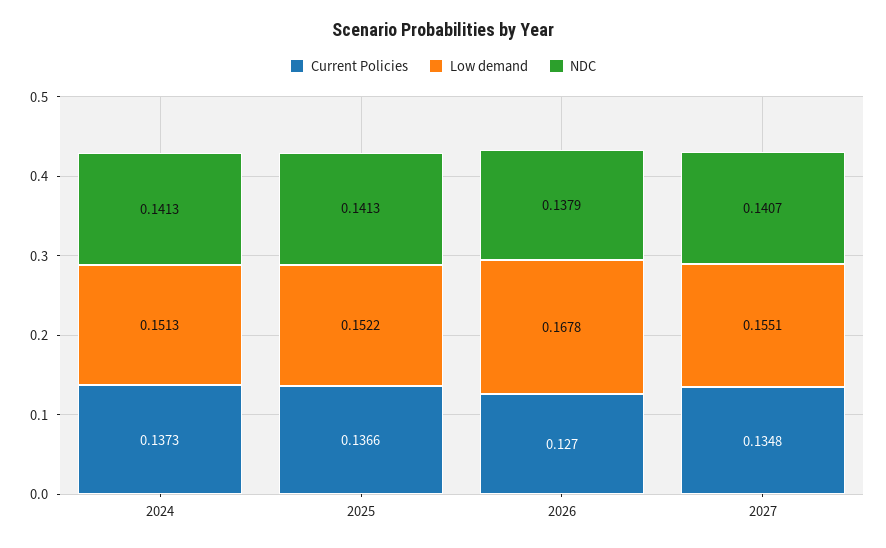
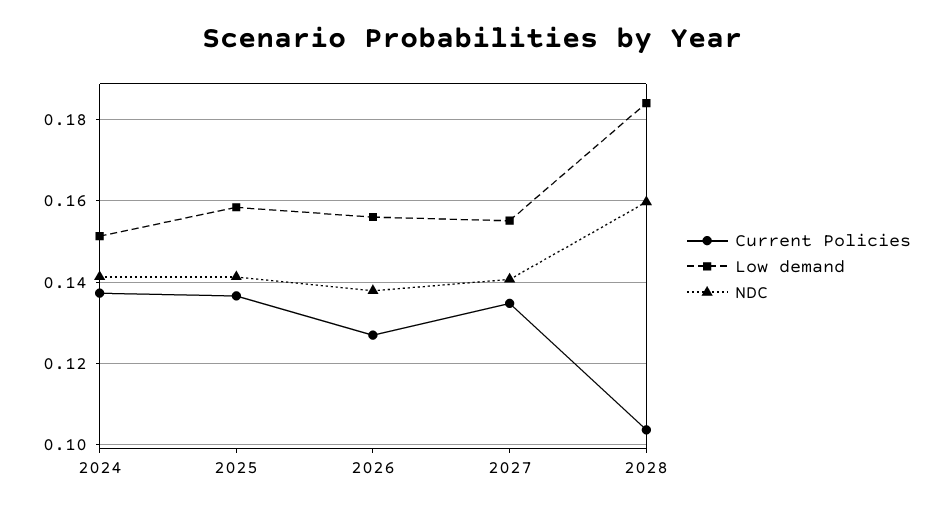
Low demand, 2025: 0.1522 -> 0.158
Low demand, 2026: 0.1678 -> 0.156
Current Policies, 2028: none -> 0.104
Low demand, 2028: none -> 0.184
NDC, 2028: none -> 0.16

